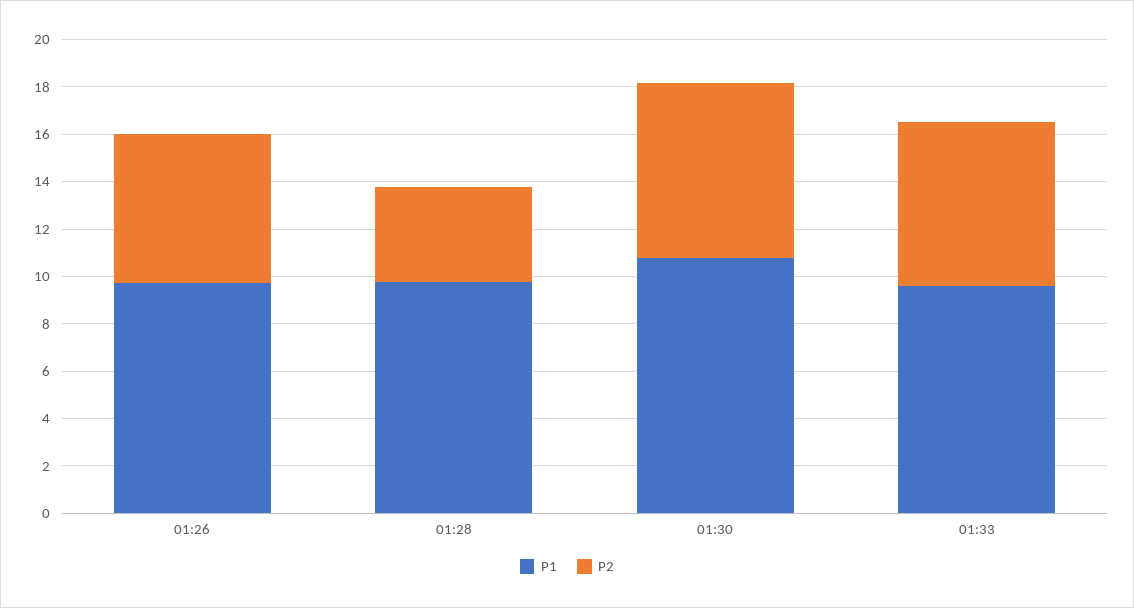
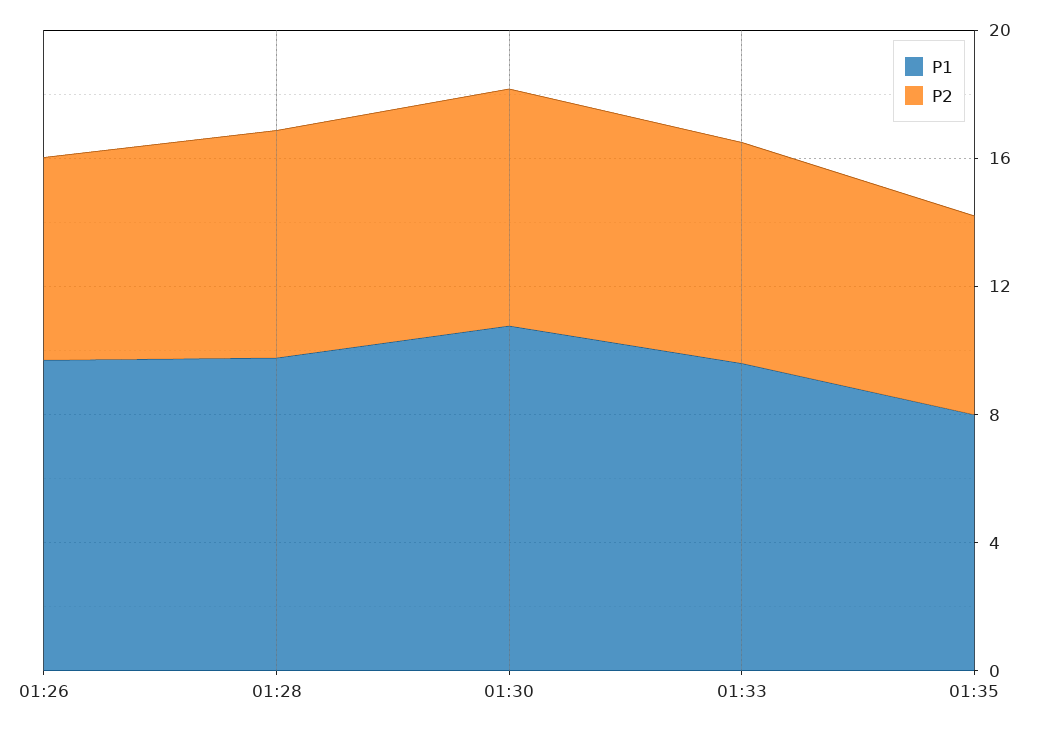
P2, 01:28: 4 -> 7
P1, 01:35: none -> 8
P2, 01:35: none -> 6

